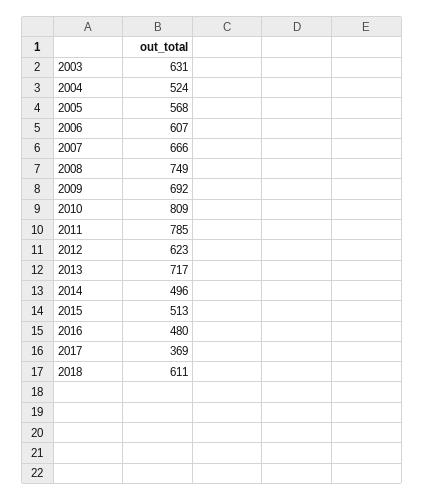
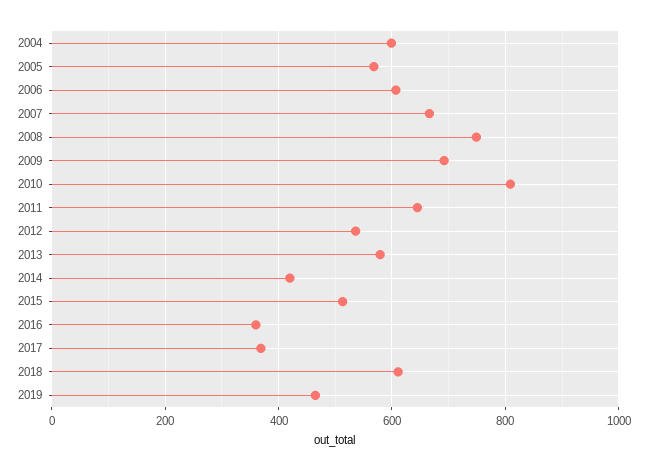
2003: 631 -> none
2004: 524 -> 600
2011: 785 -> 640
2012: 623 -> 540
2013: 717 -> 580
2014: 496 -> 420
2016: 480 -> 360
2019: none -> 460

